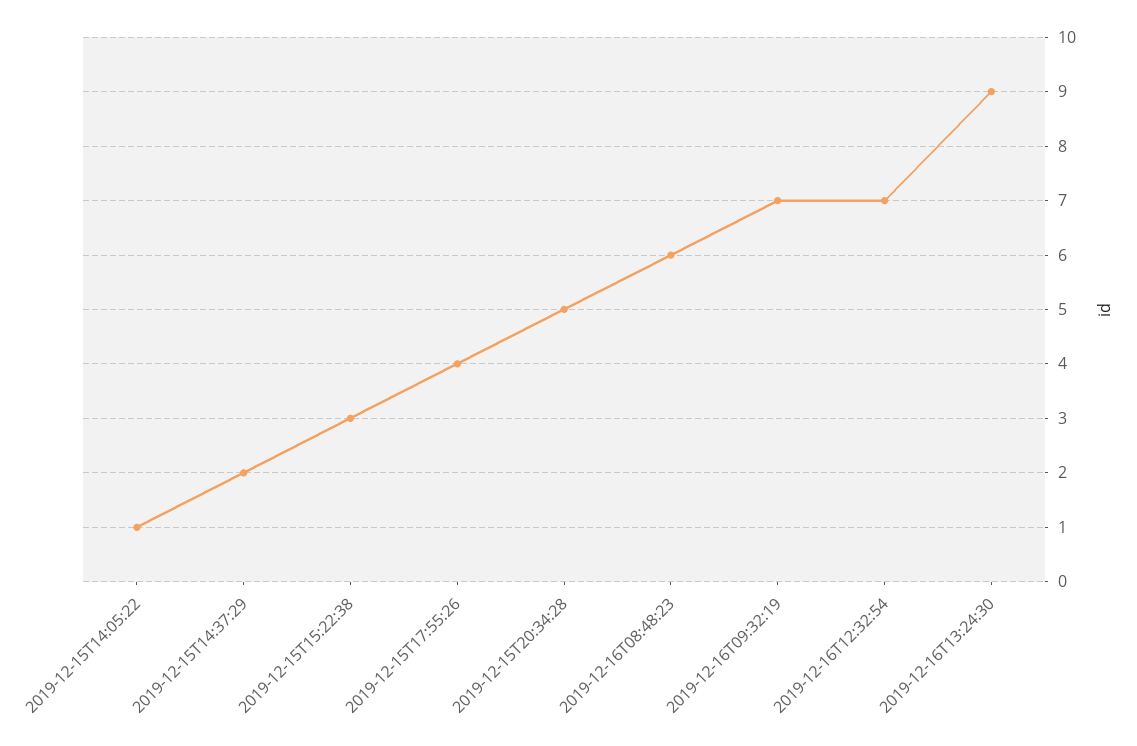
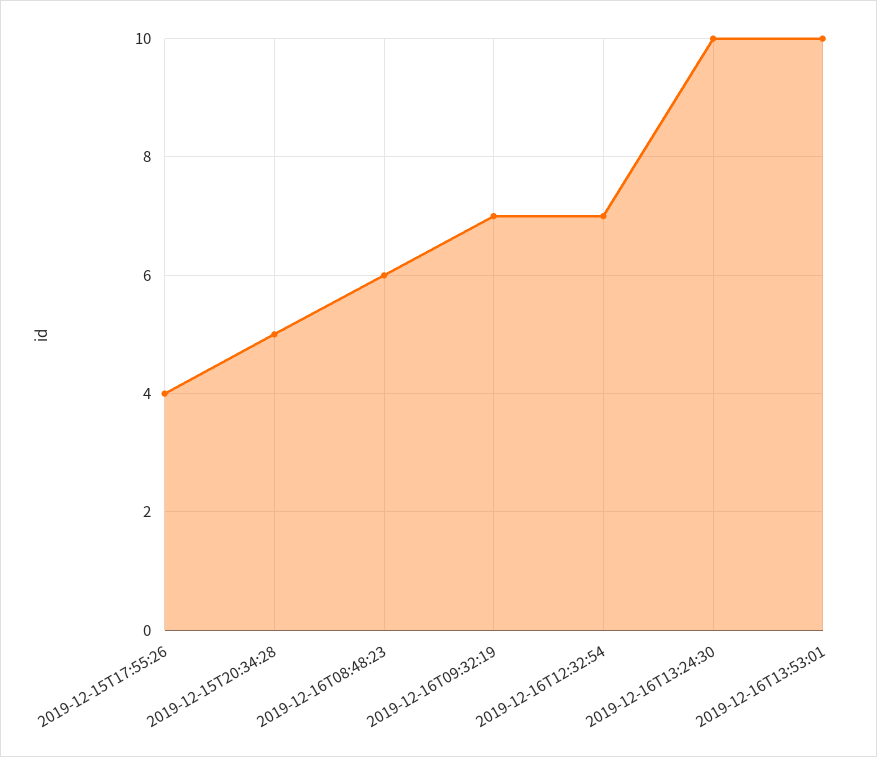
2019-12-15T14:05:22: 1 -> none
2019-12-15T14:37:29: 2 -> none
2019-12-15T15:22:38: 3 -> none
2019-12-16T13:24:30: 9 -> 10
2019-12-16T13:53:01: none -> 10

